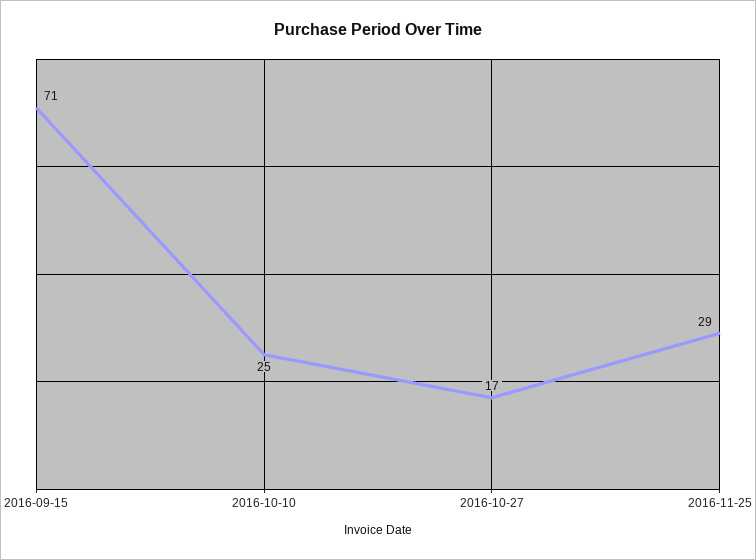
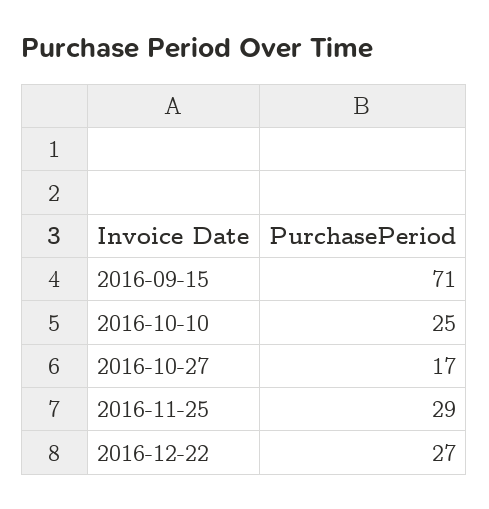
2016-12-22: none -> 27

